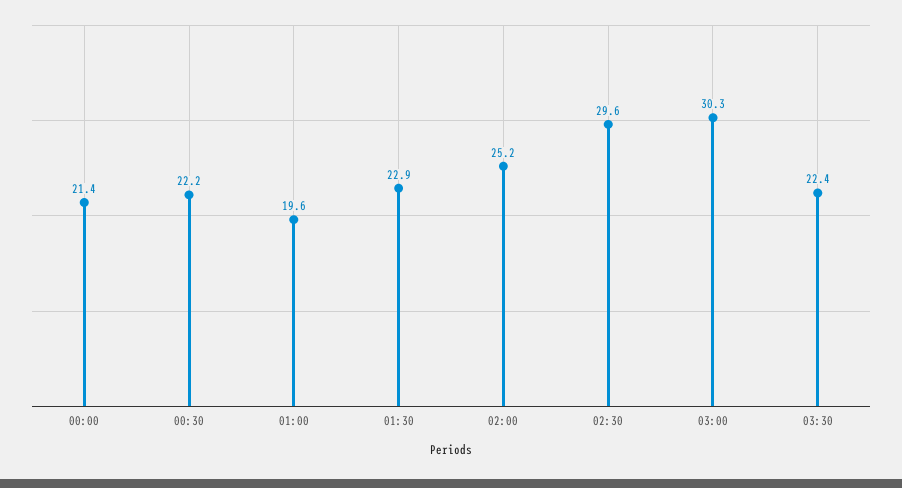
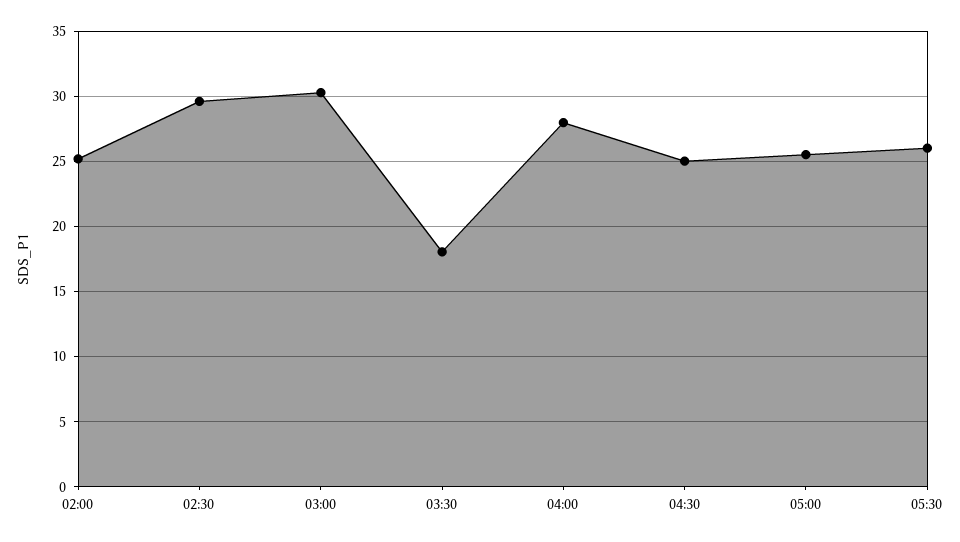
00:00: 21.4 -> none
00:30: 22.2 -> none
01:00: 19.6 -> none
01:30: 22.9 -> none
03:30: 22.4 -> 18
04:00: none -> 28
04:30: none -> 25
05:00: none -> 25.5
05:30: none -> 26

